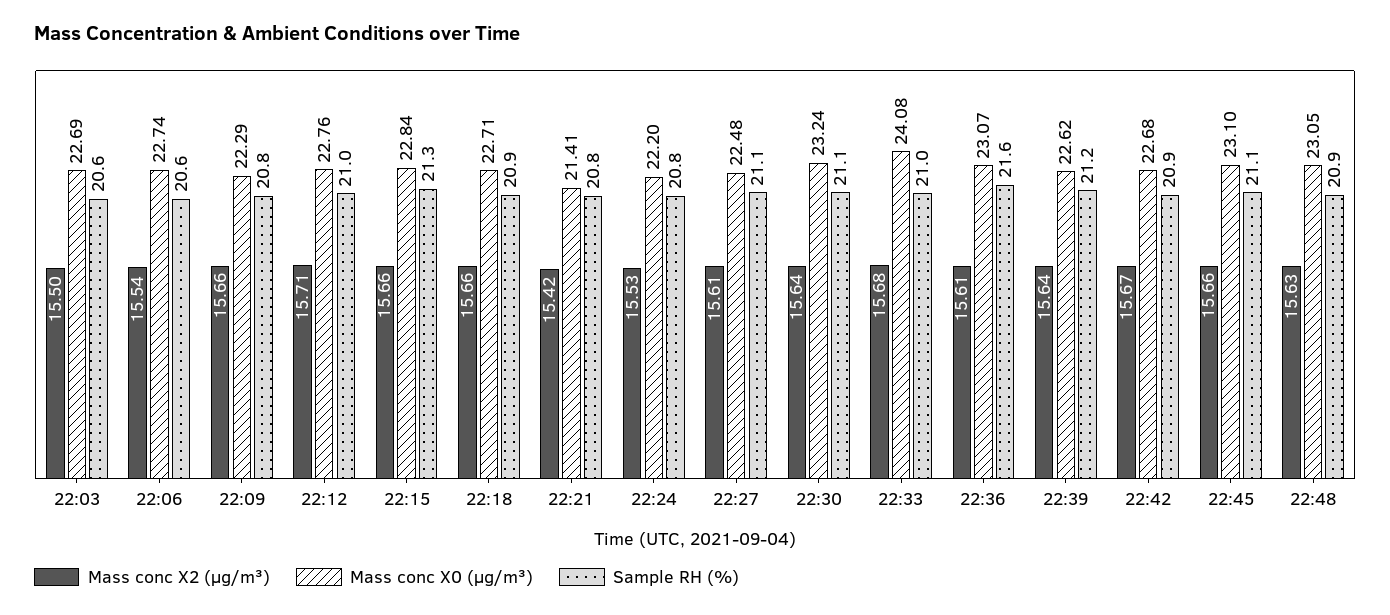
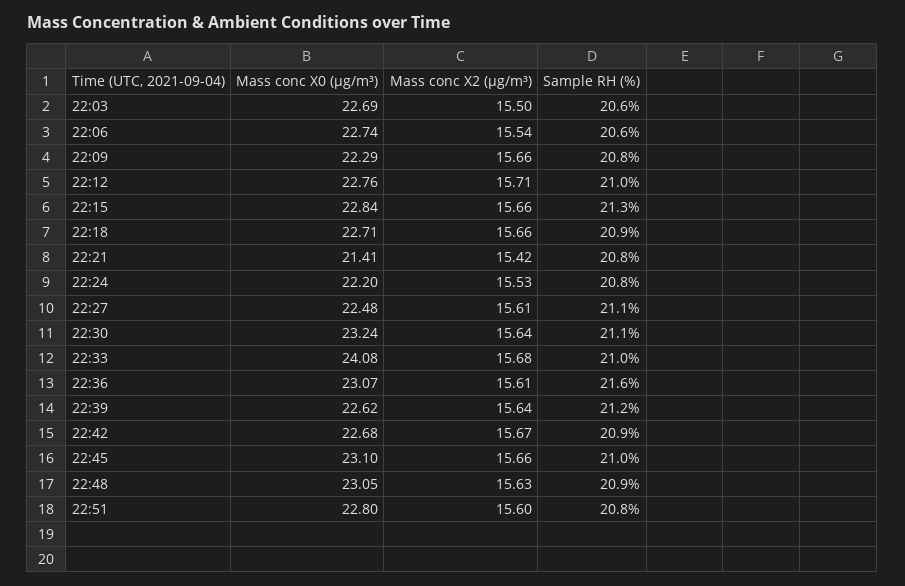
Sample RH (%), 22:45: 21.1 -> 21
Mass conc X0 (μg/m³), 22:51: none -> 22.8
Mass conc X2 (μg/m³), 22:51: none -> 15.6
Sample RH (%), 22:51: none -> 20.8

